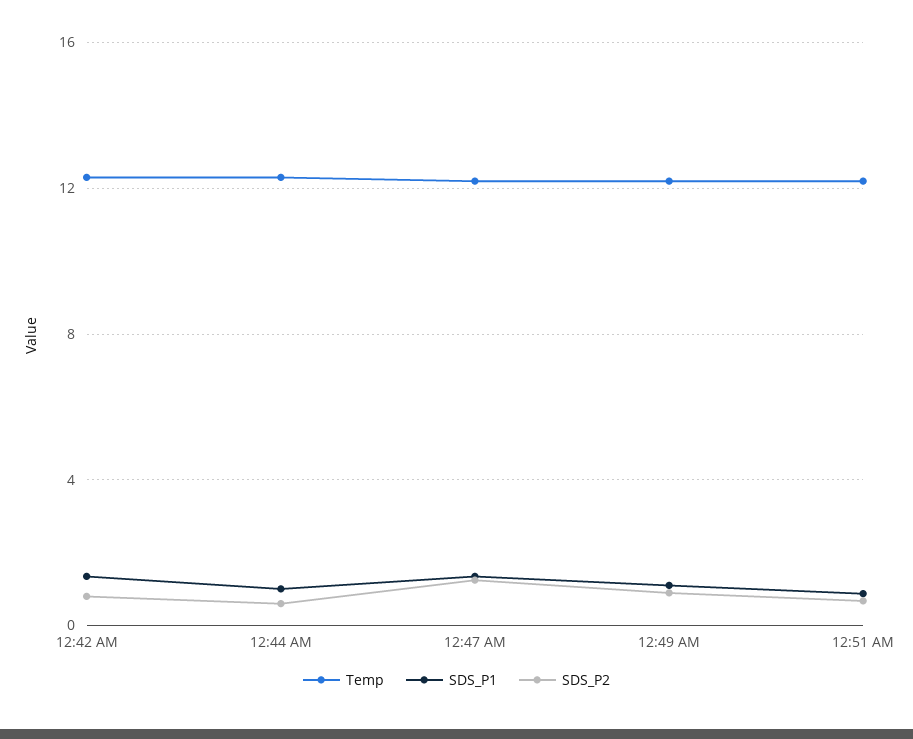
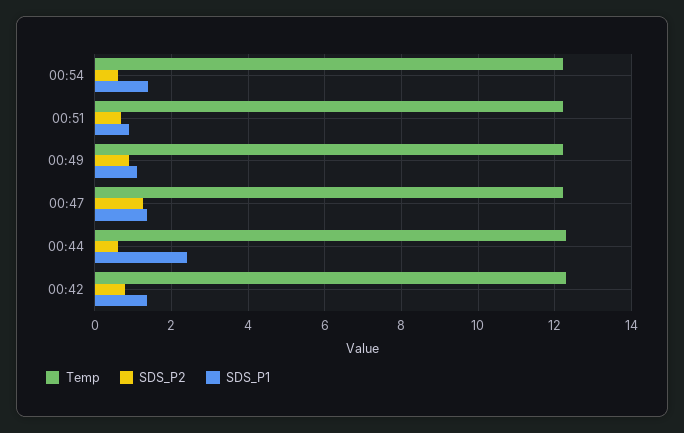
SDS_P1, 12:44 AM: 1 -> 2.4
Temp, 00:54: none -> 12.2
SDS_P2, 00:54: none -> 0.6
SDS_P1, 00:54: none -> 1.4

